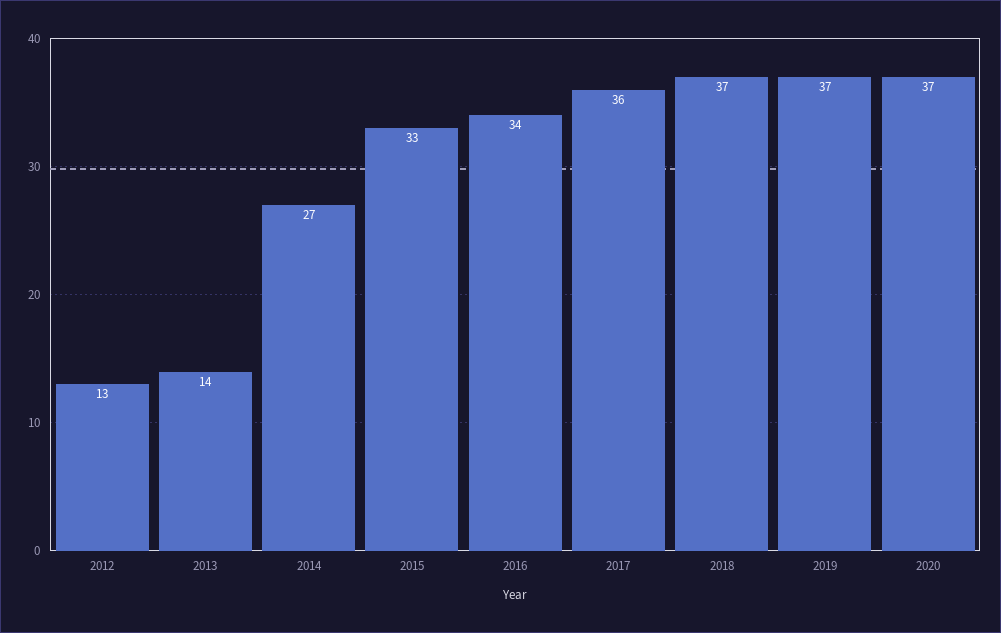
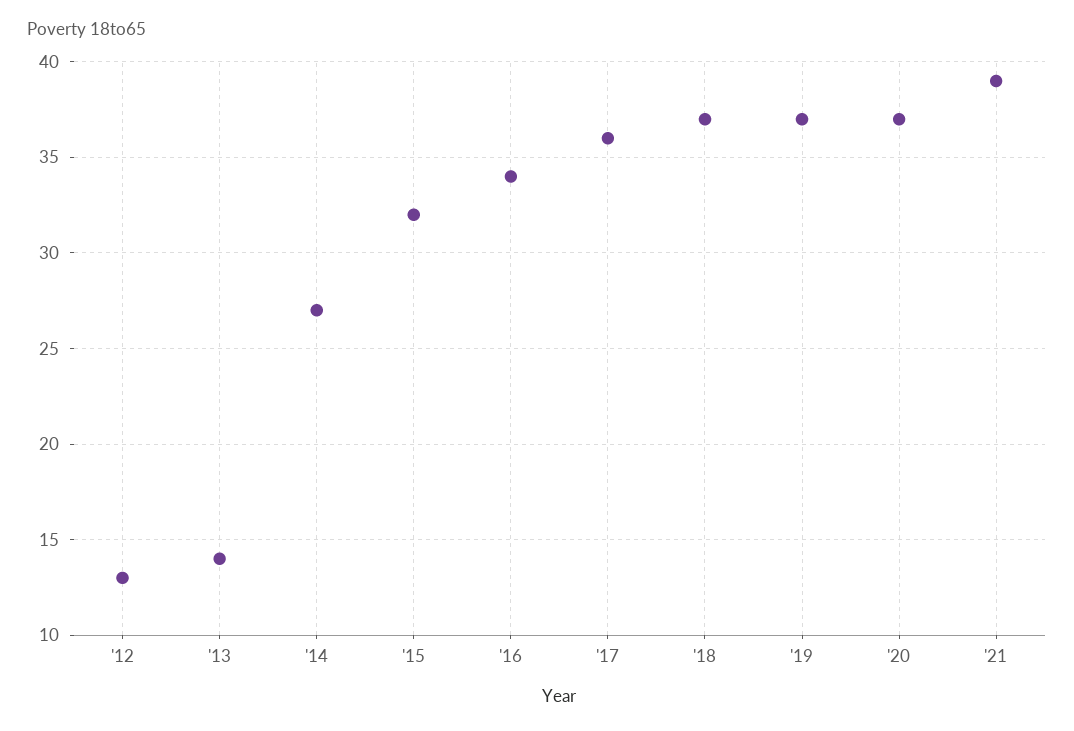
2015: 33 -> 32
'21: none -> 39

